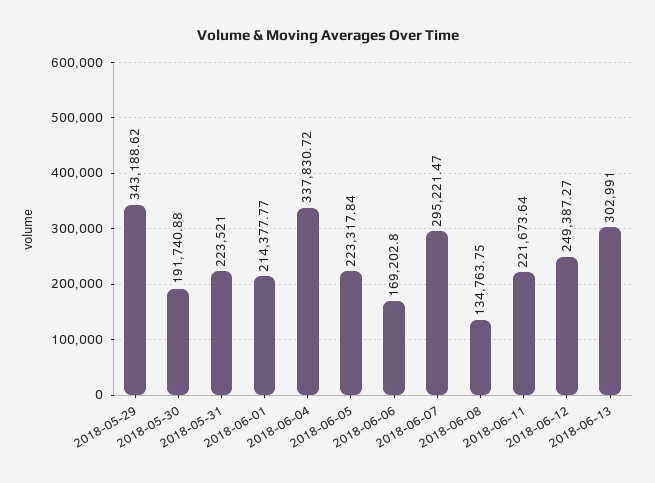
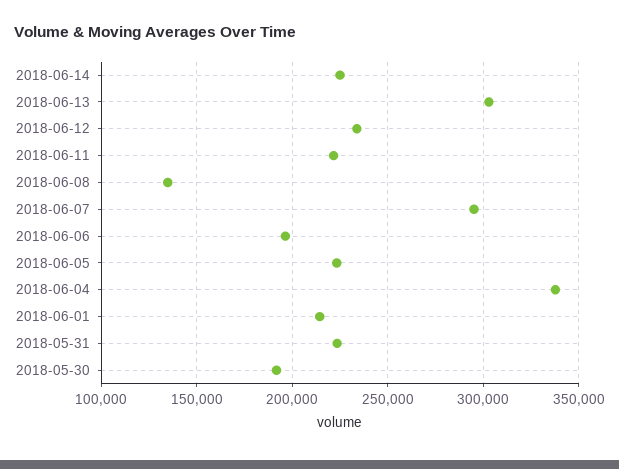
2018-05-29: 343188.62 -> none
2018-06-06: 169202.8 -> 195000
2018-06-12: 249387.27 -> 235000
2018-06-14: none -> 225000

